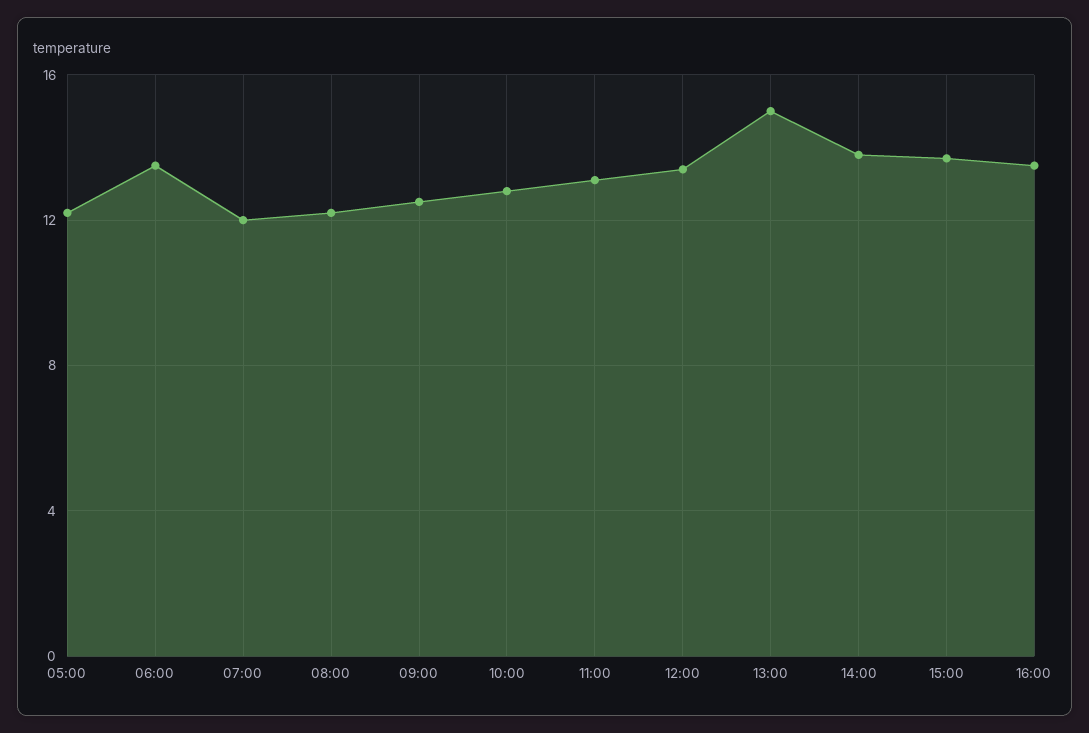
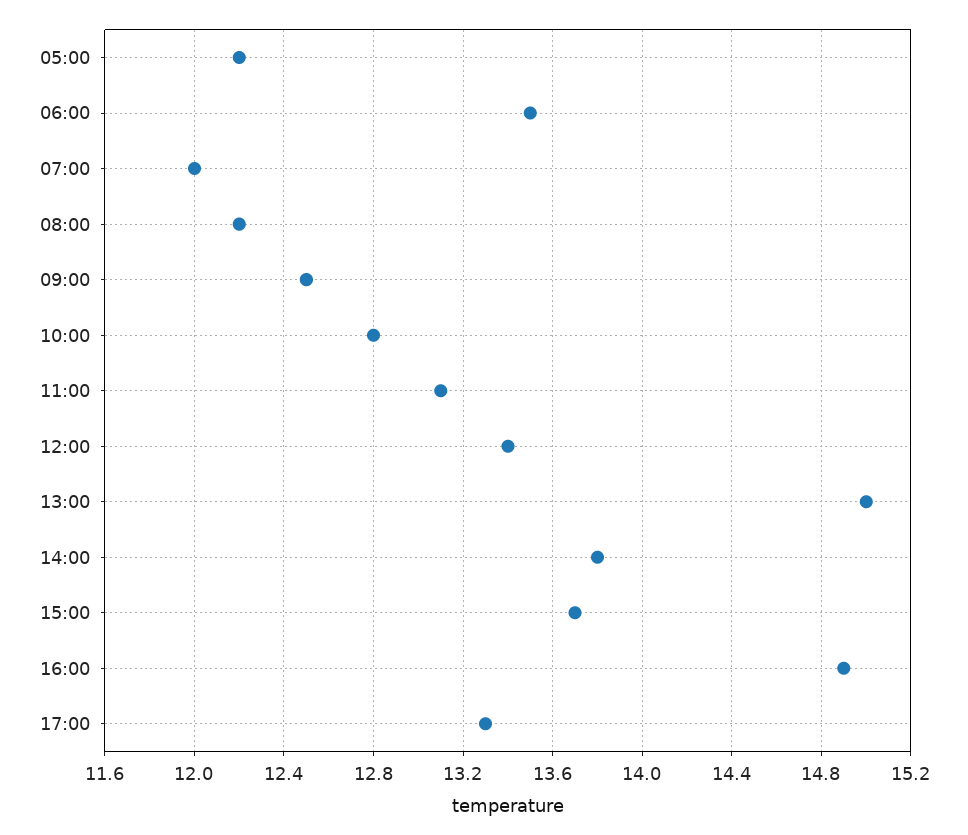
16:00: 13.5 -> 14.9
17:00: none -> 13.3

